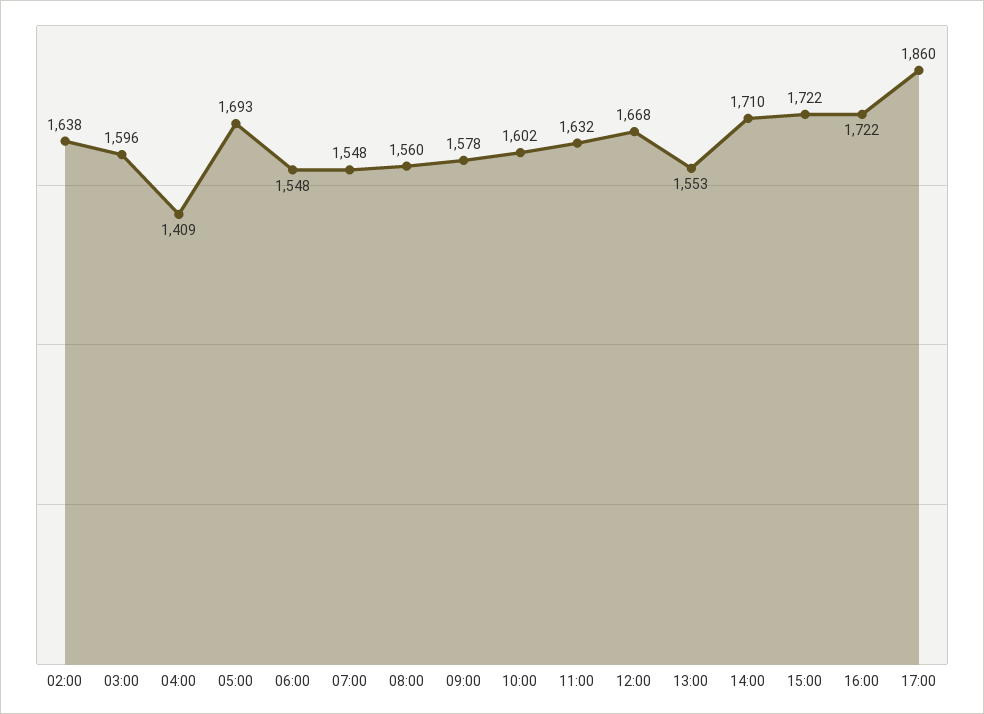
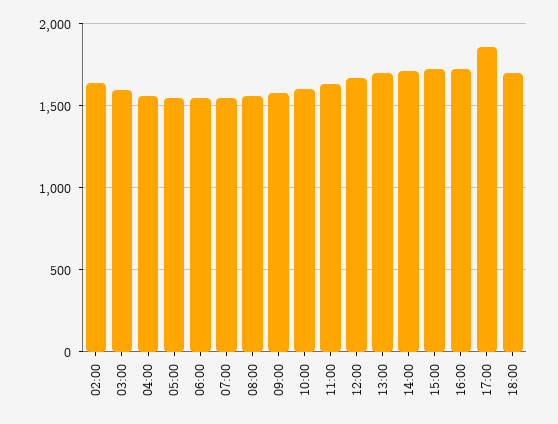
04:00: 1409 -> 1550
05:00: 1693 -> 1550
13:00: 1553 -> 1700
18:00: none -> 1700

